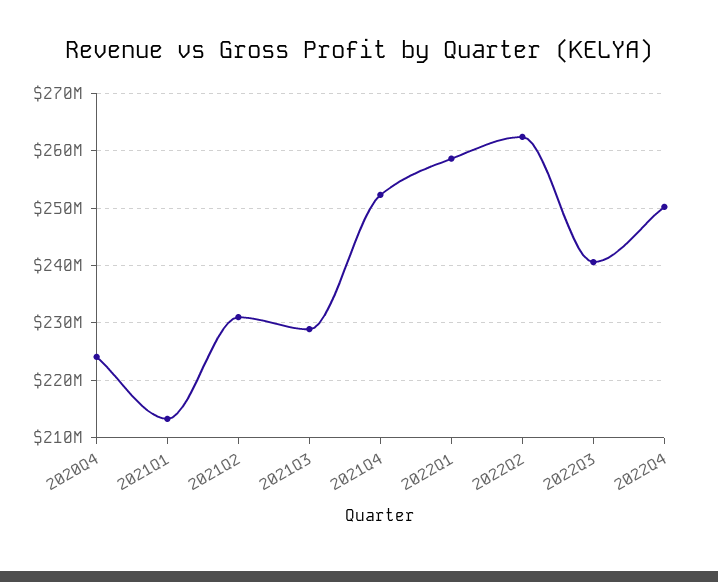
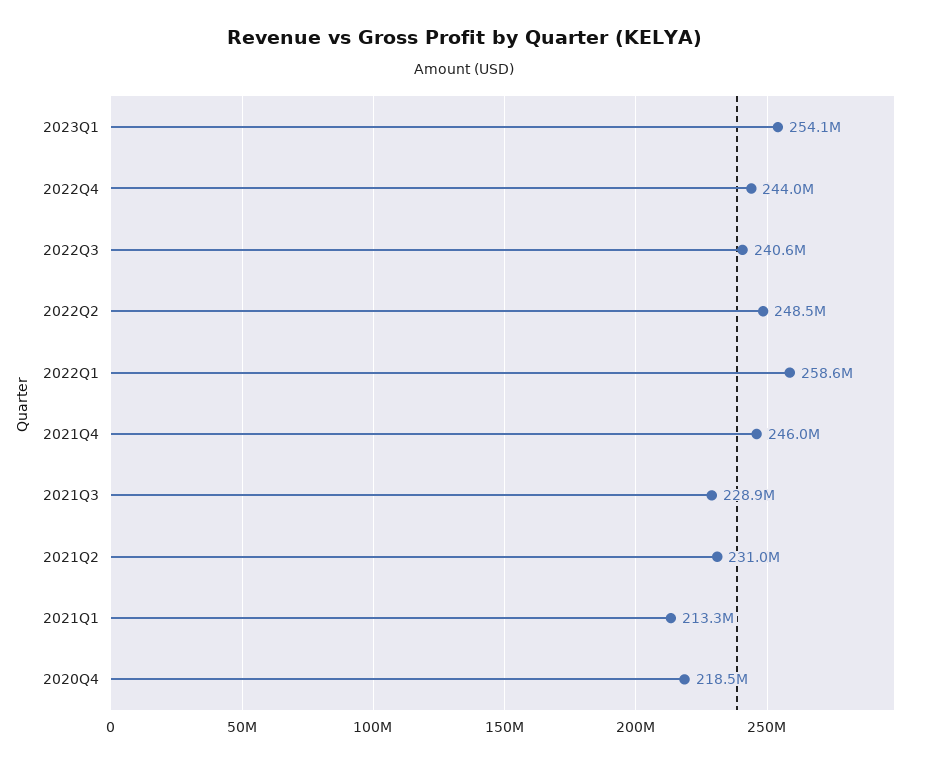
2020Q4: 224000000 -> 218500000
2021Q4: 252000000 -> 246000000
2022Q2: 262000000 -> 248500000
2022Q4: 250000000 -> 244000000
2023Q1: none -> 254100000

